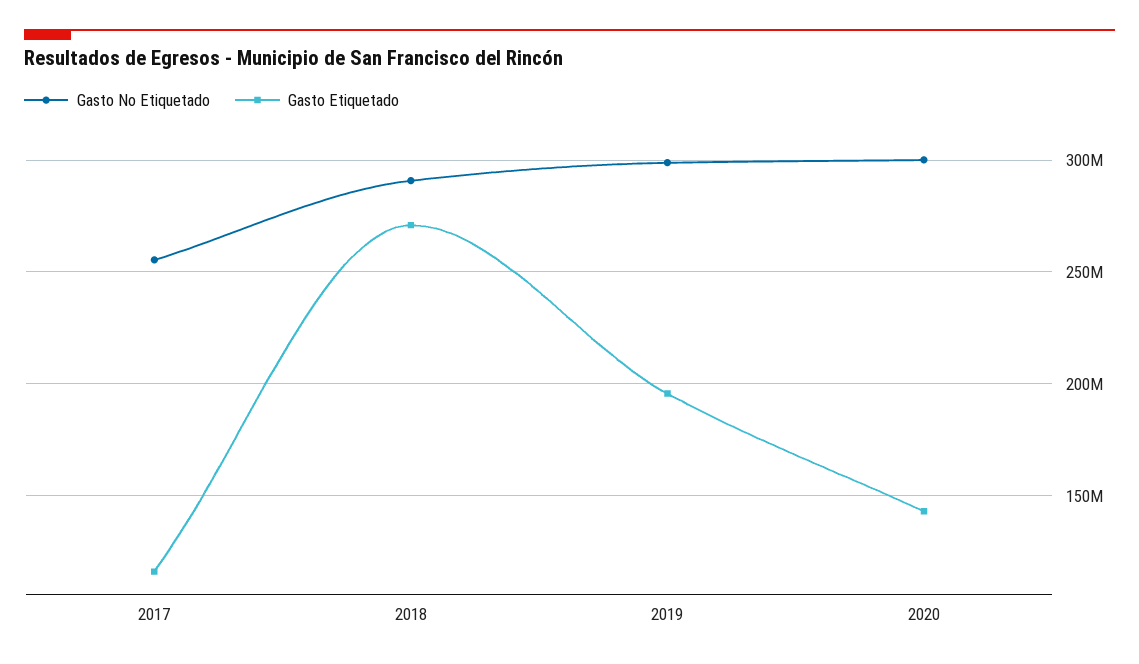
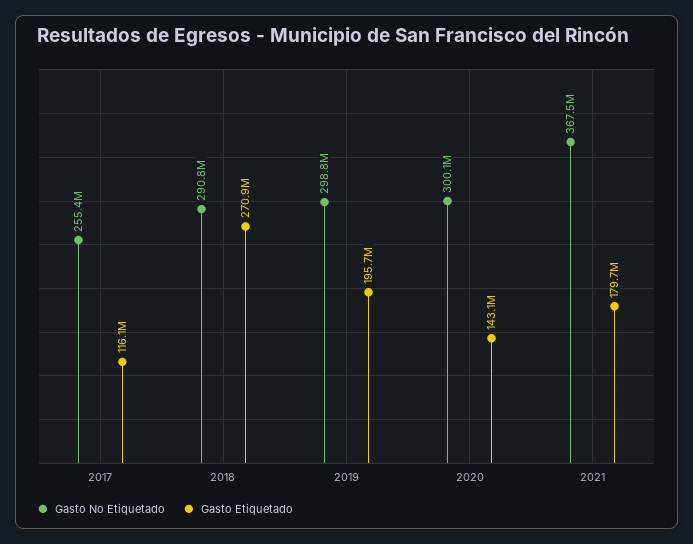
Gasto No Etiquetado, 2021: none -> 367500000
Gasto Etiquetado, 2021: none -> 179700000

